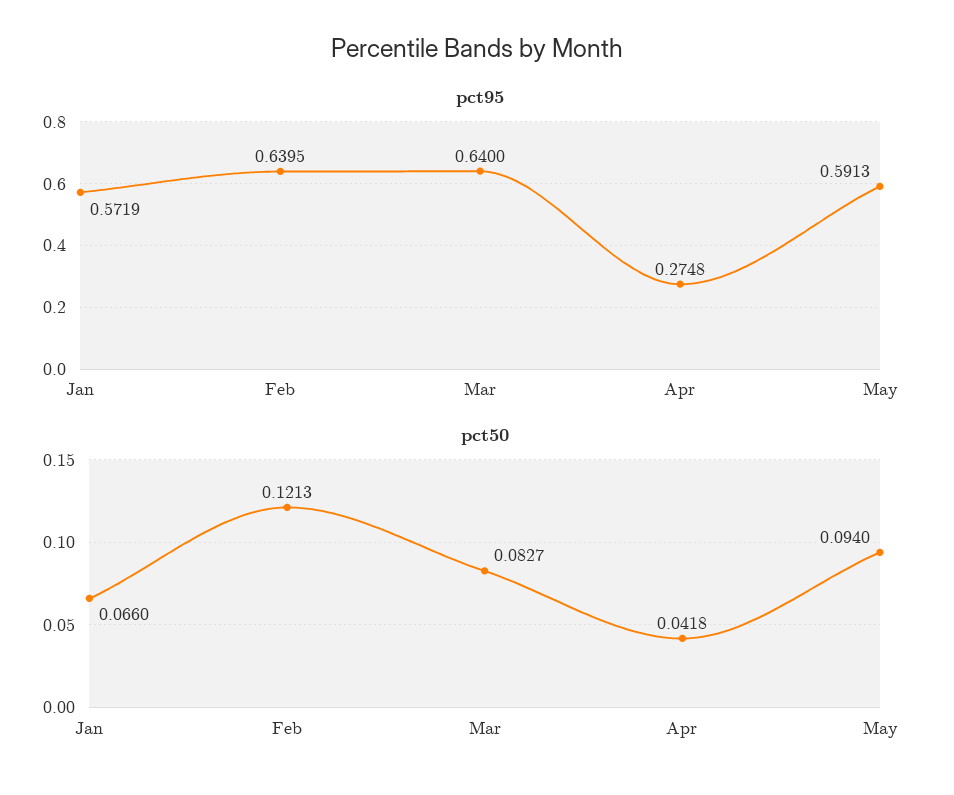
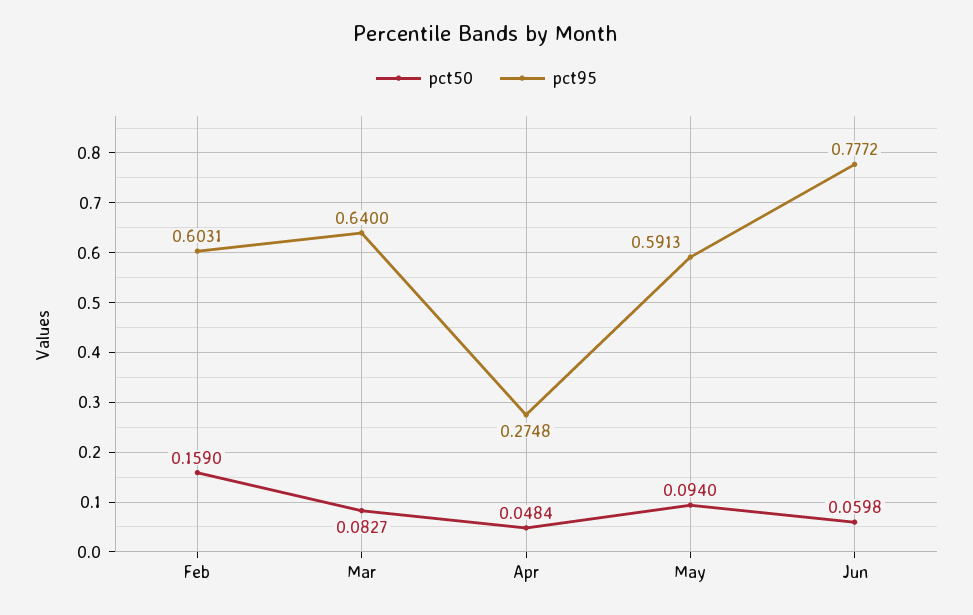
pct95, Jan: 0.5719 -> none
pct95, Feb: 0.6395 -> 0.6031
pct50, Jan: 0.066 -> none
pct50, Feb: 0.1213 -> 0.159
pct50, Apr: 0.0418 -> 0.0484
pct50, Jun: none -> 0.0598
pct95, Jun: none -> 0.7772

